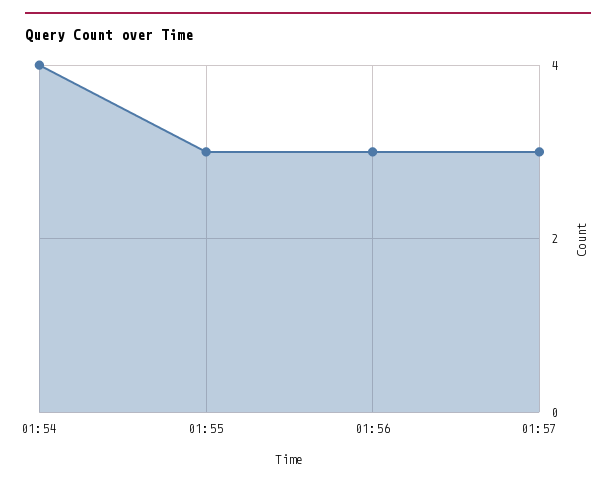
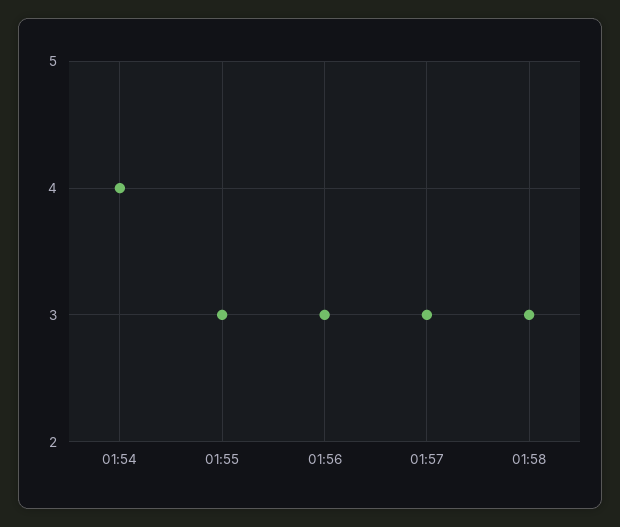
01:58: none -> 3

